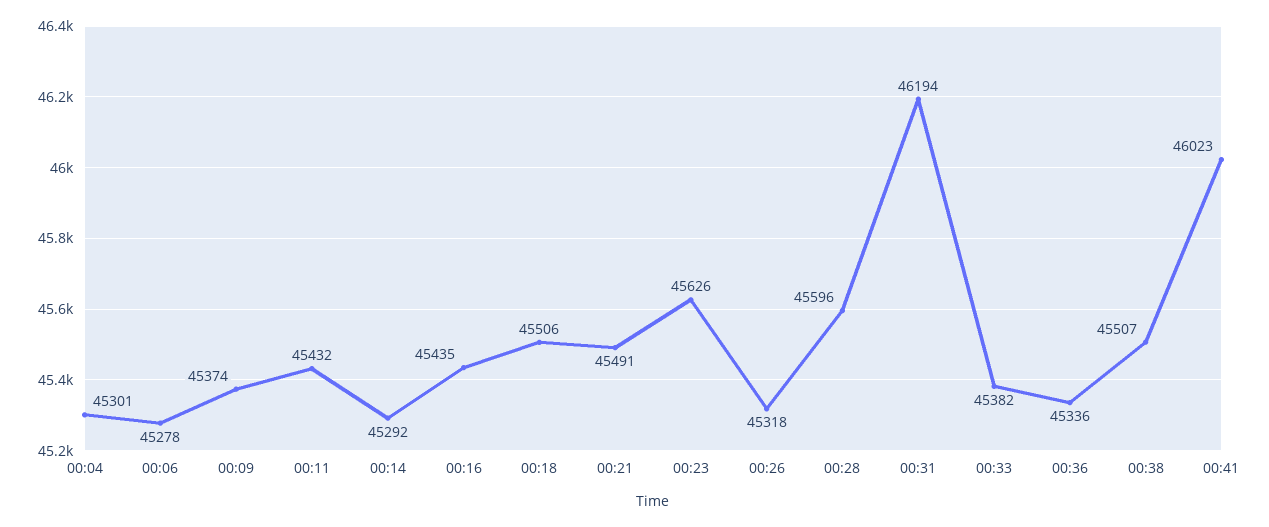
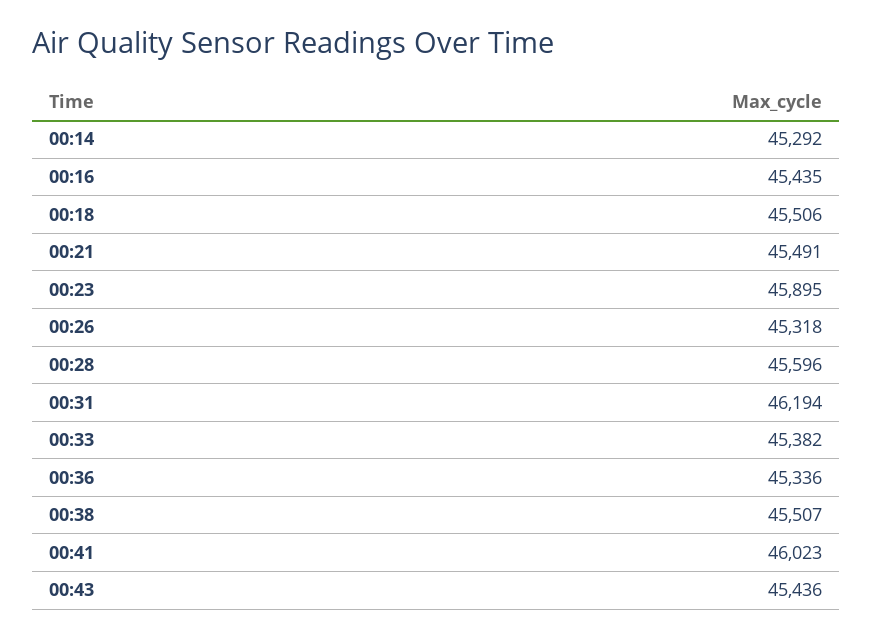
00:04: 45301 -> none
00:06: 45278 -> none
00:09: 45374 -> none
00:11: 45432 -> none
00:23: 45626 -> 45895
00:43: none -> 45436

